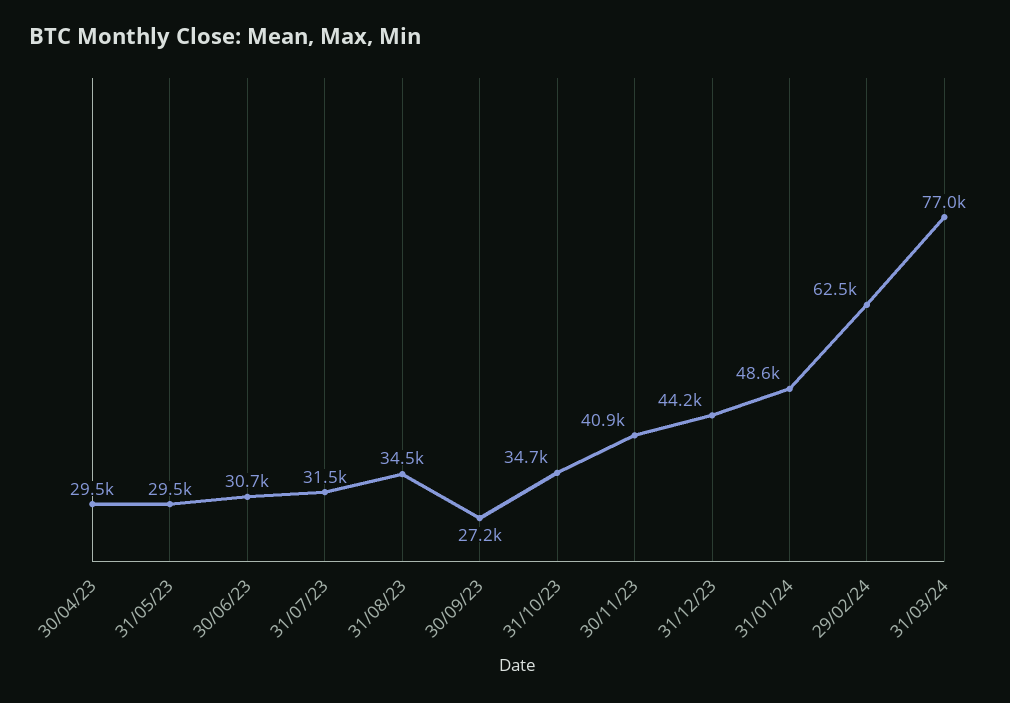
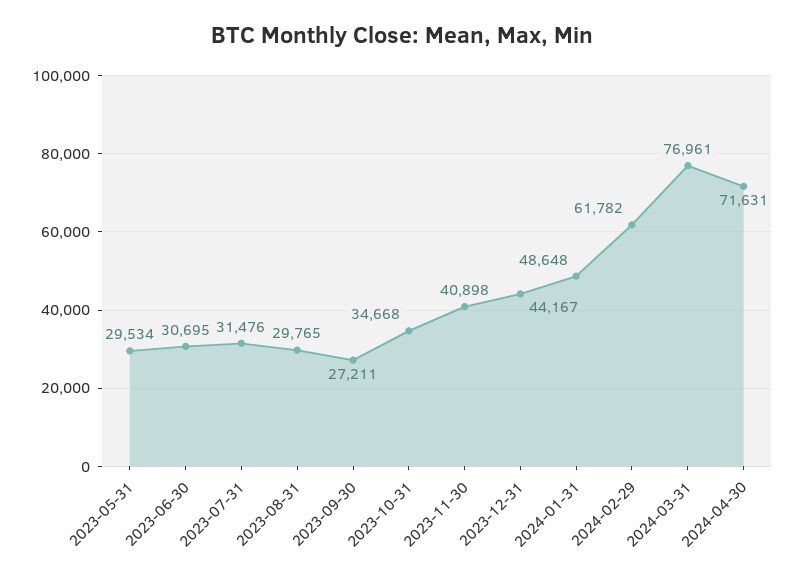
30/04/23: 29500 -> none
31/08/23: 34500 -> 29765
29/02/24: 62500 -> 61782
2024-04-30: none -> 71631

